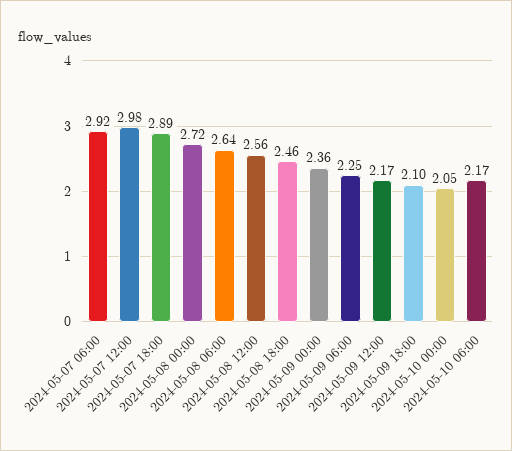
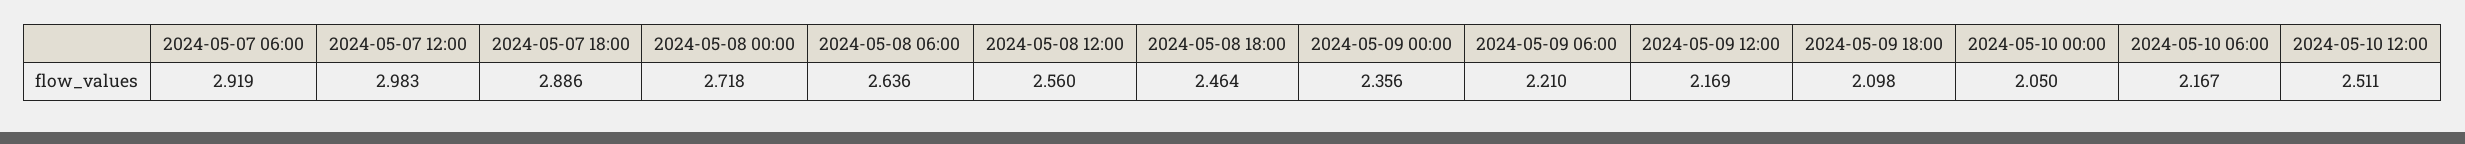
2024-05-09 06:00: 2.25 -> 2.21
2024-05-10 12:00: none -> 2.511

